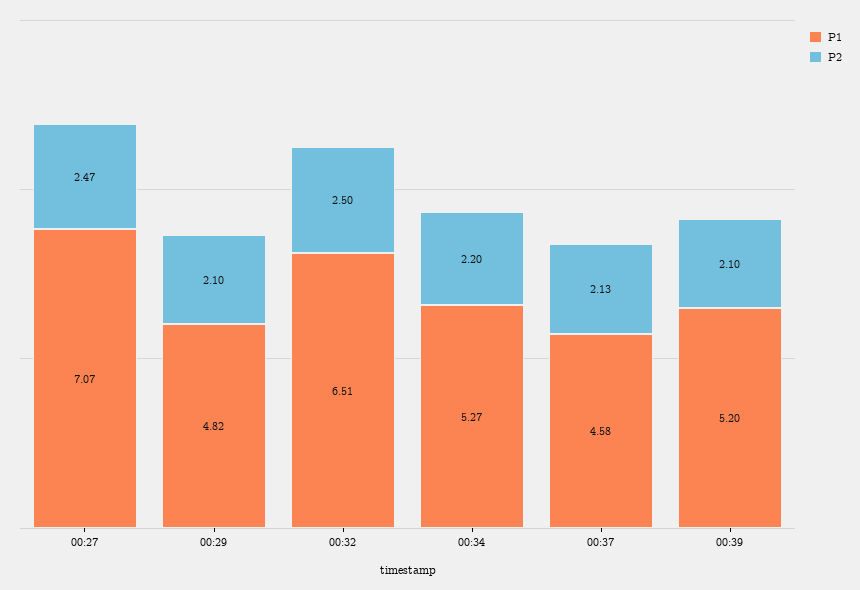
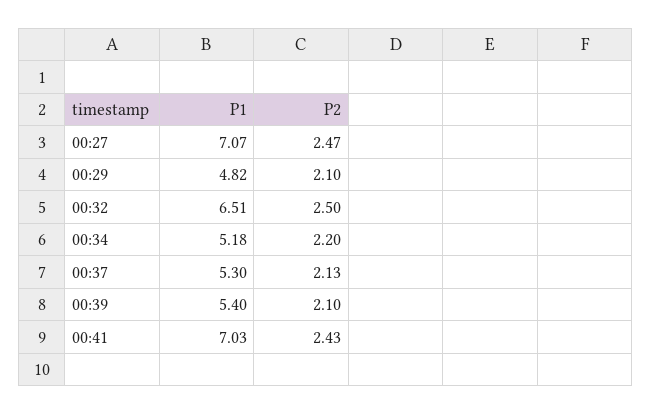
P1, 00:34: 5.27 -> 5.18
P1, 00:37: 4.58 -> 5.3
P1, 00:39: 5.2 -> 5.4
P1, 00:41: none -> 7.03
P2, 00:41: none -> 2.43

